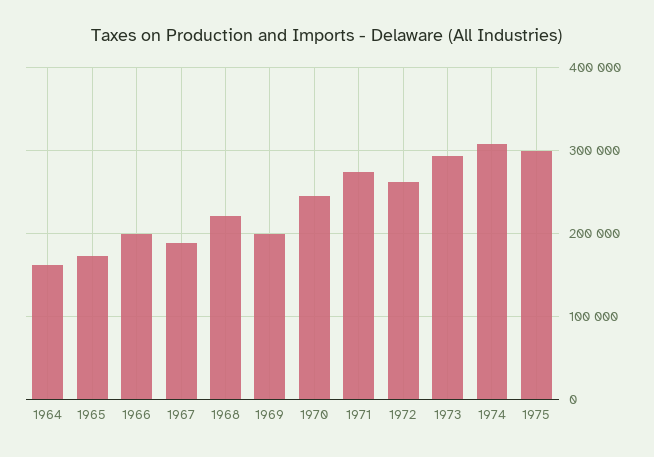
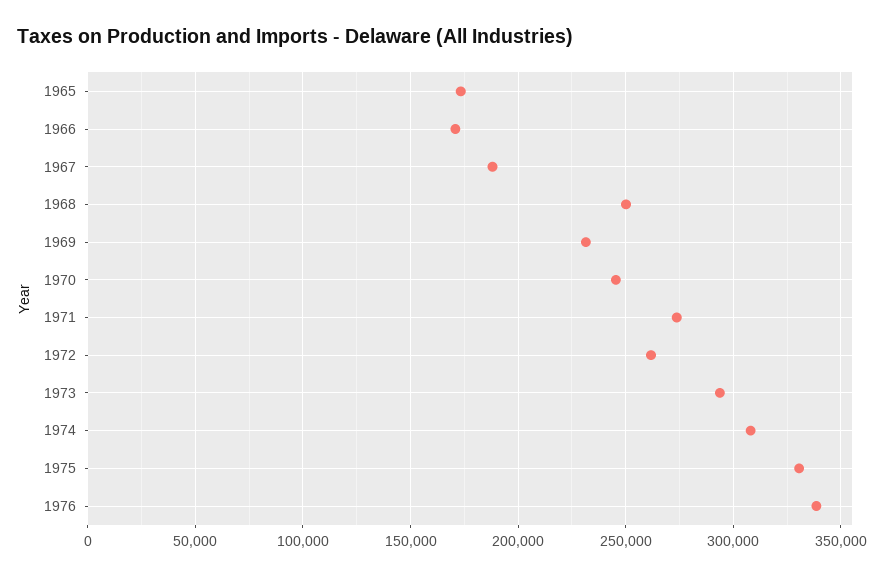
1964: 160000 -> none
1966: 200000 -> 170000
1968: 220000 -> 250000
1969: 200000 -> 230000
1975: 300000 -> 330000
1976: none -> 340000

